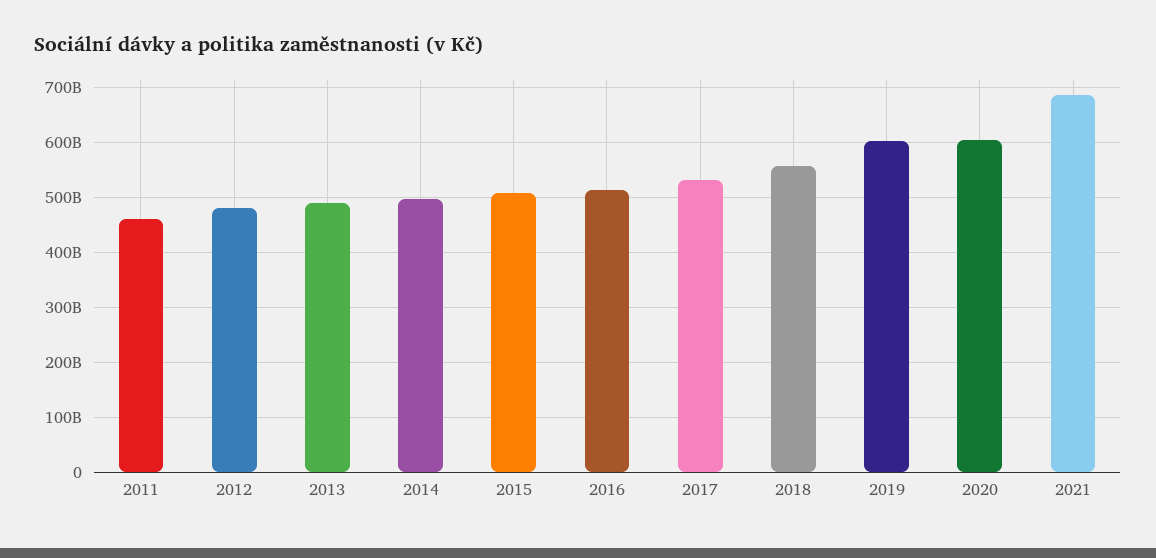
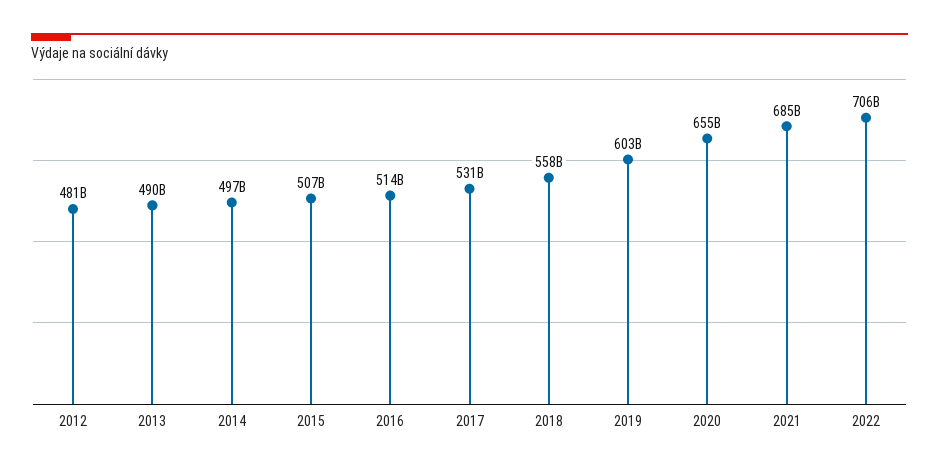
2011: 460000000000 -> none
2020: 600000000000 -> 655000000000
2022: none -> 706000000000

